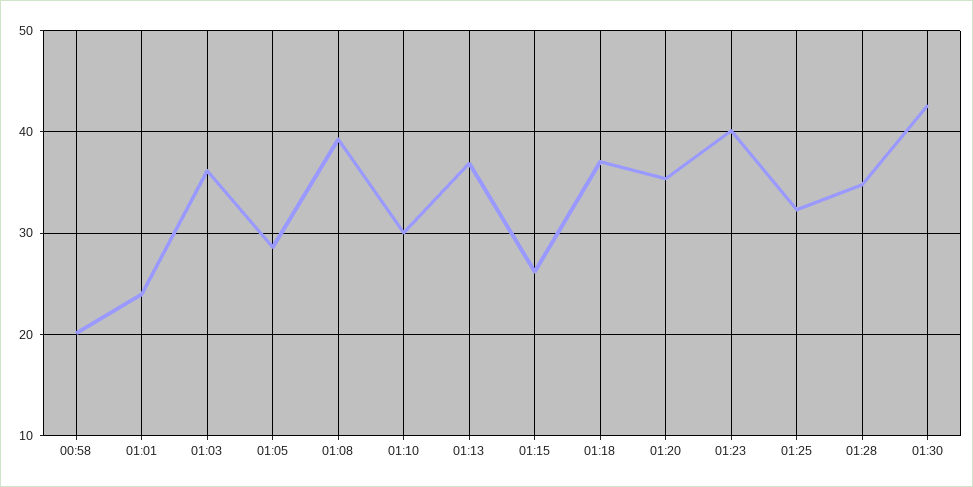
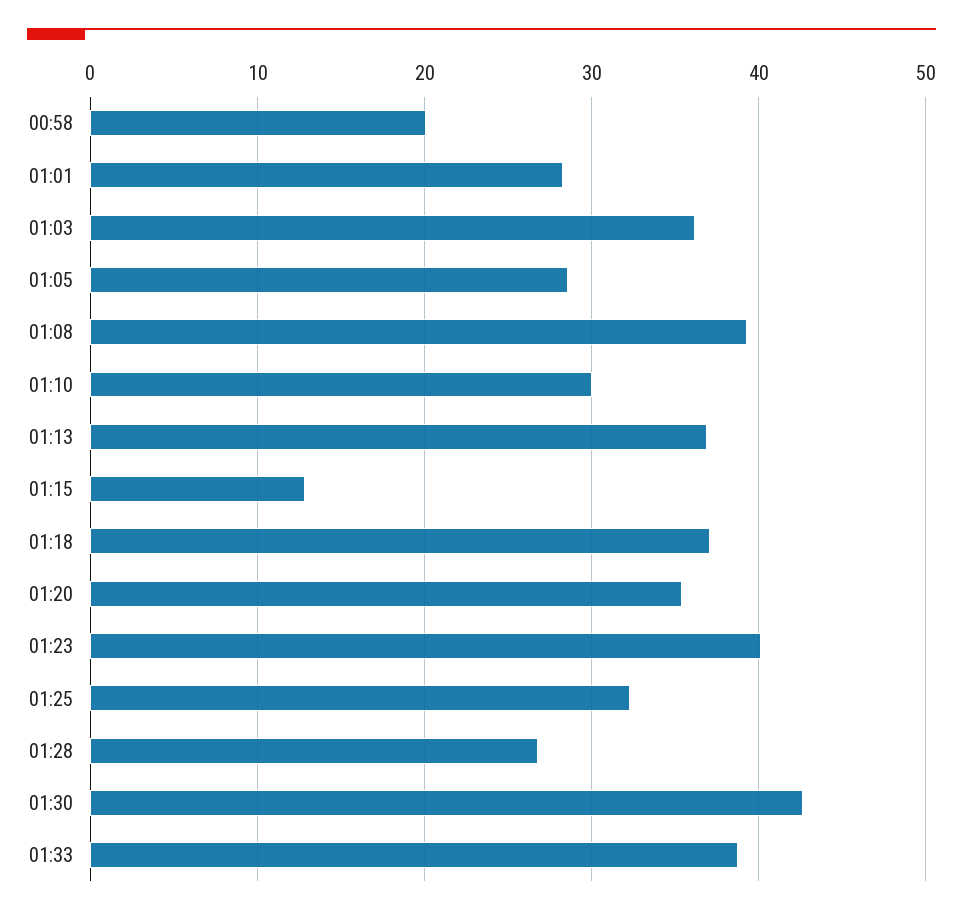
01:01: 24 -> 28
01:15: 26 -> 13
01:28: 35 -> 27
01:33: none -> 39

